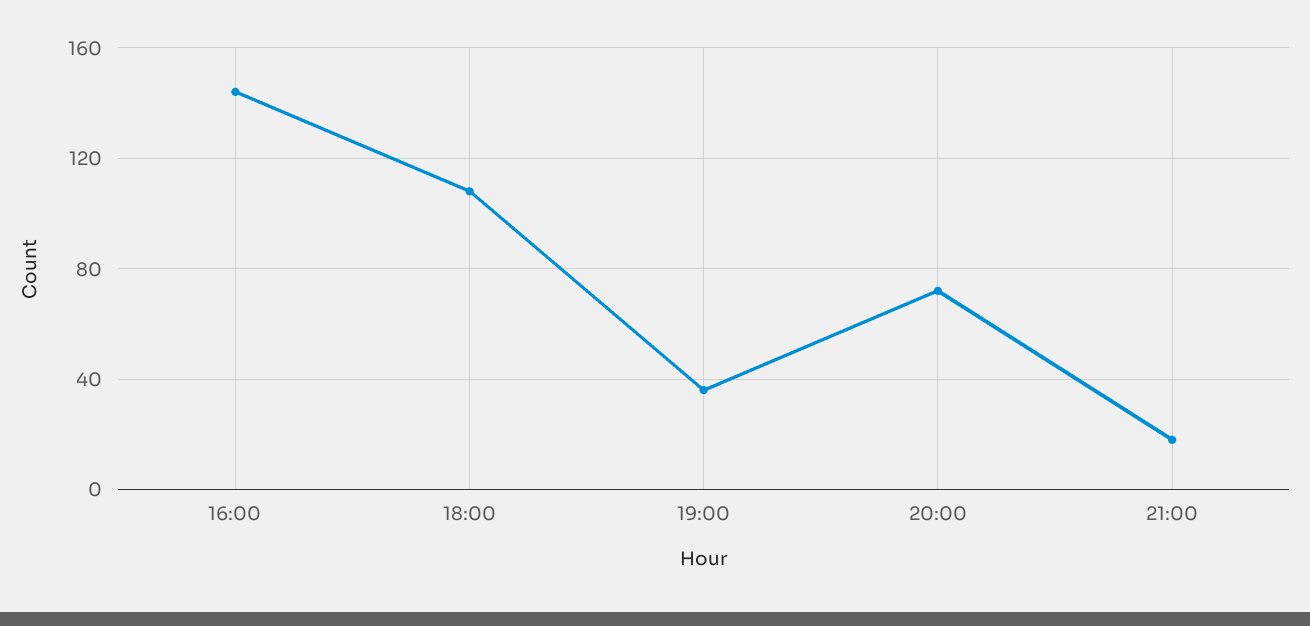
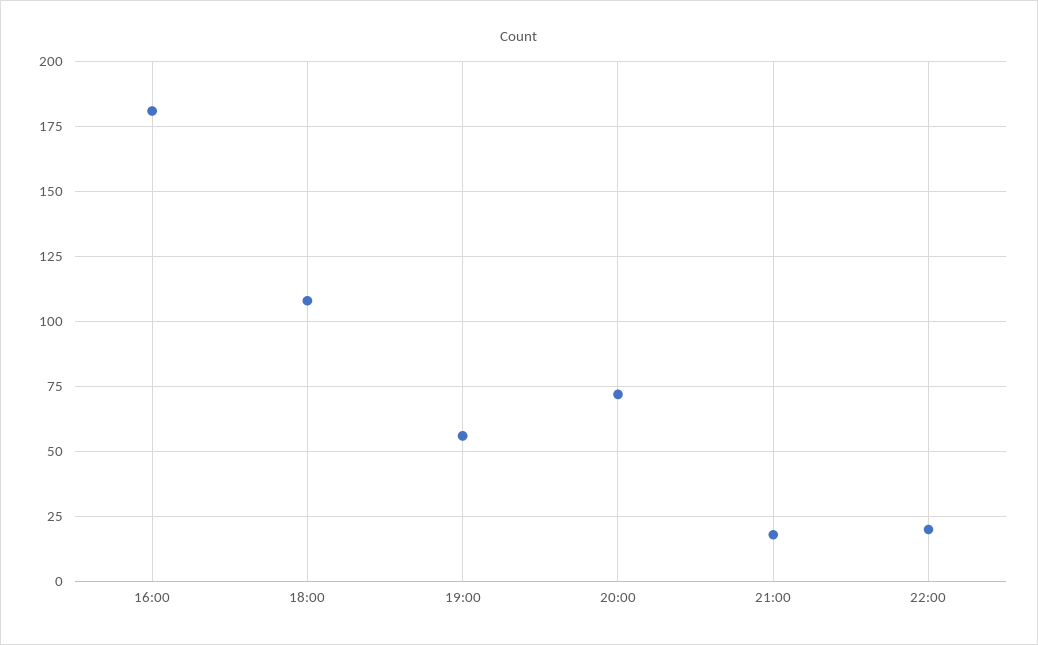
16:00: 145 -> 180
19:00: 35 -> 55
22:00: none -> 20

